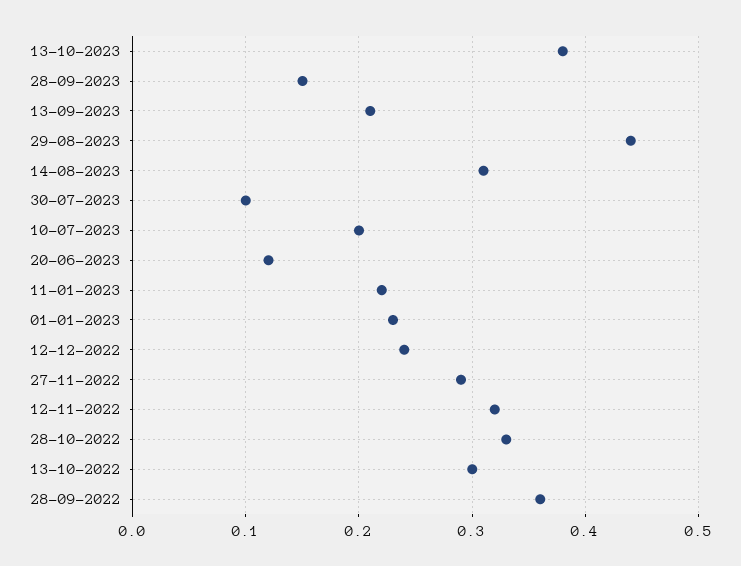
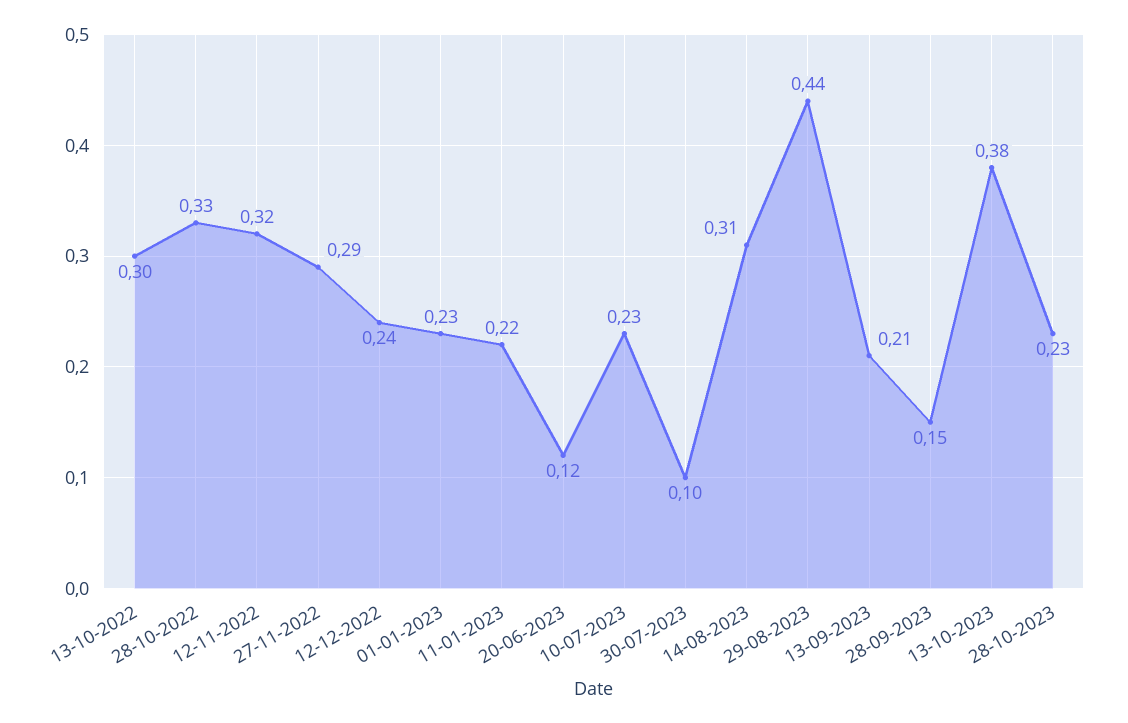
10-07-2023: 0.2 -> 0.23
28-09-2022: 0.36 -> none
28-10-2023: none -> 0.23

